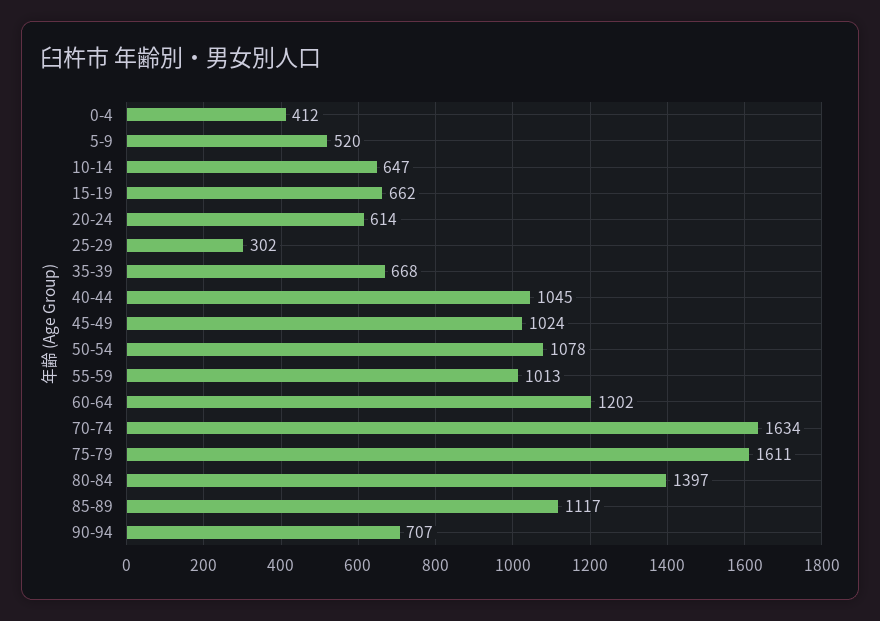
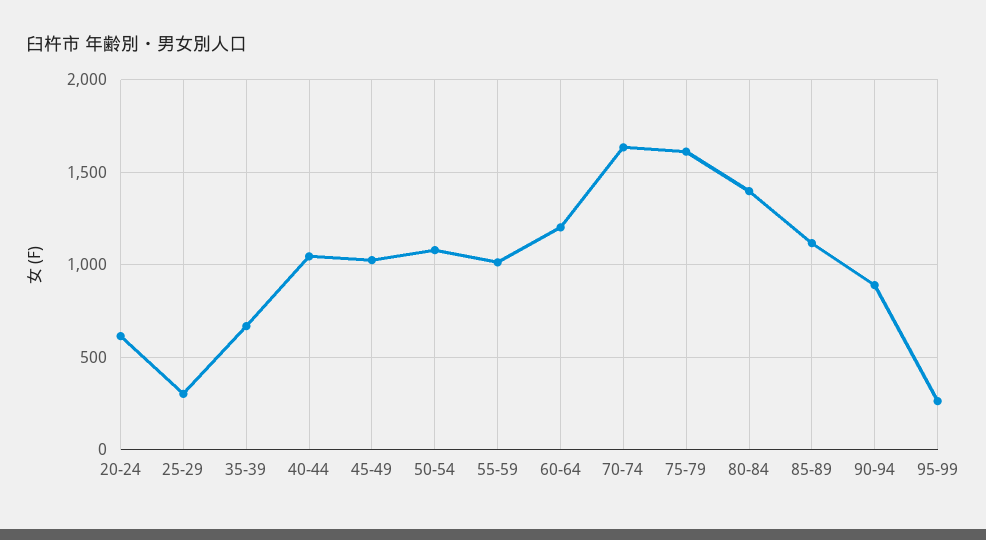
0-4: 412 -> none
5-9: 520 -> none
10-14: 647 -> none
15-19: 662 -> none
90-94: 707 -> 900
95-99: none -> 250

